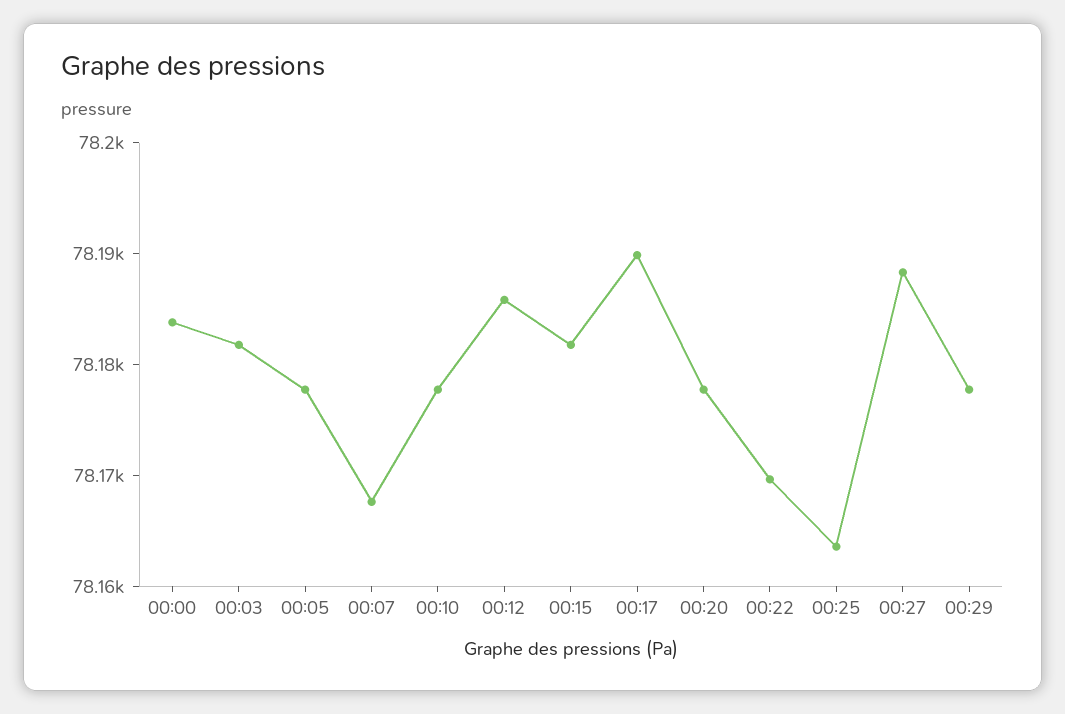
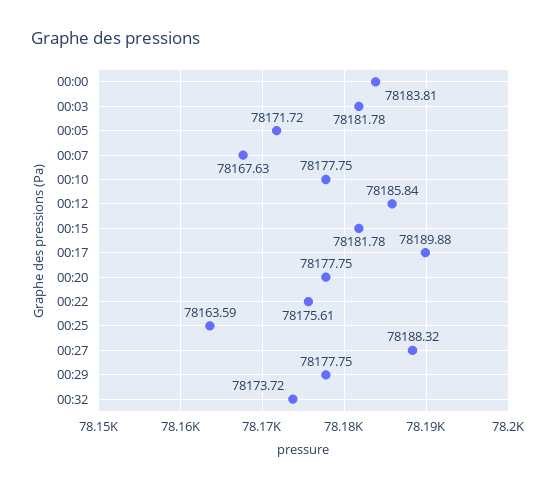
00:05: 78178 -> 78171.72
00:22: 78170 -> 78175.61
00:32: none -> 78173.72

